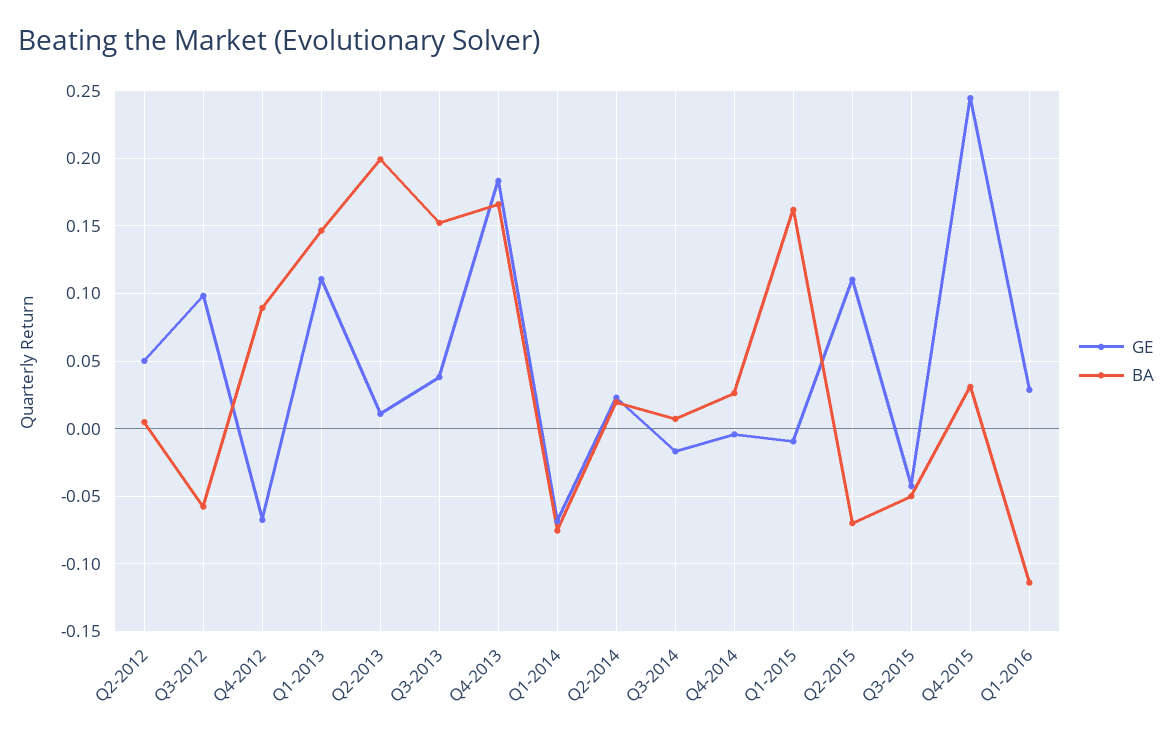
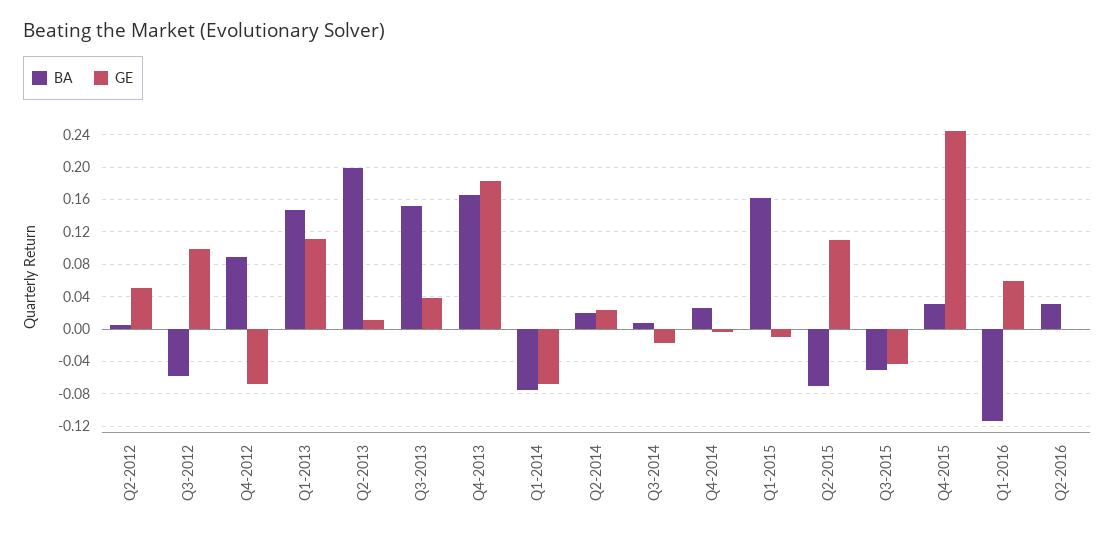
GE, Q1-2016: 0.03 -> 0.06
BA, Q2-2016: none -> 0.03
GE, Q2-2016: none -> 0

